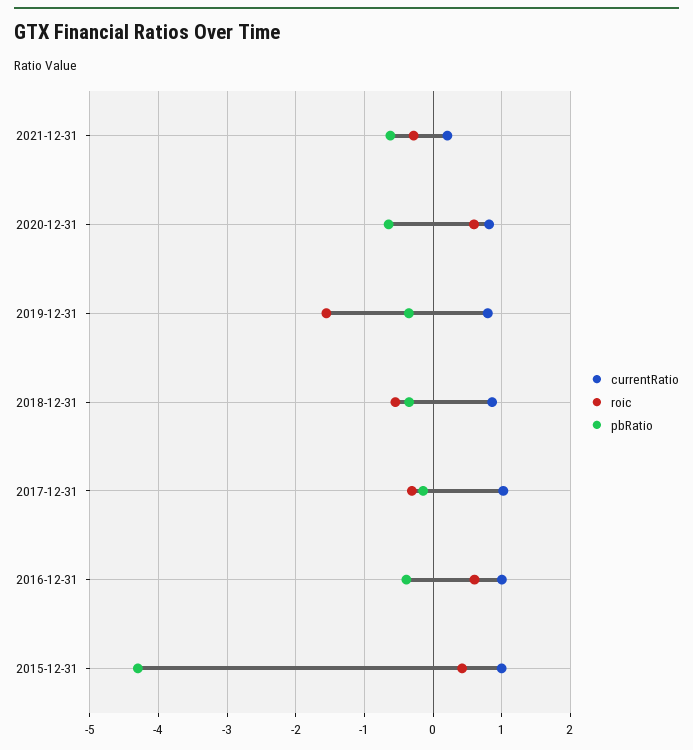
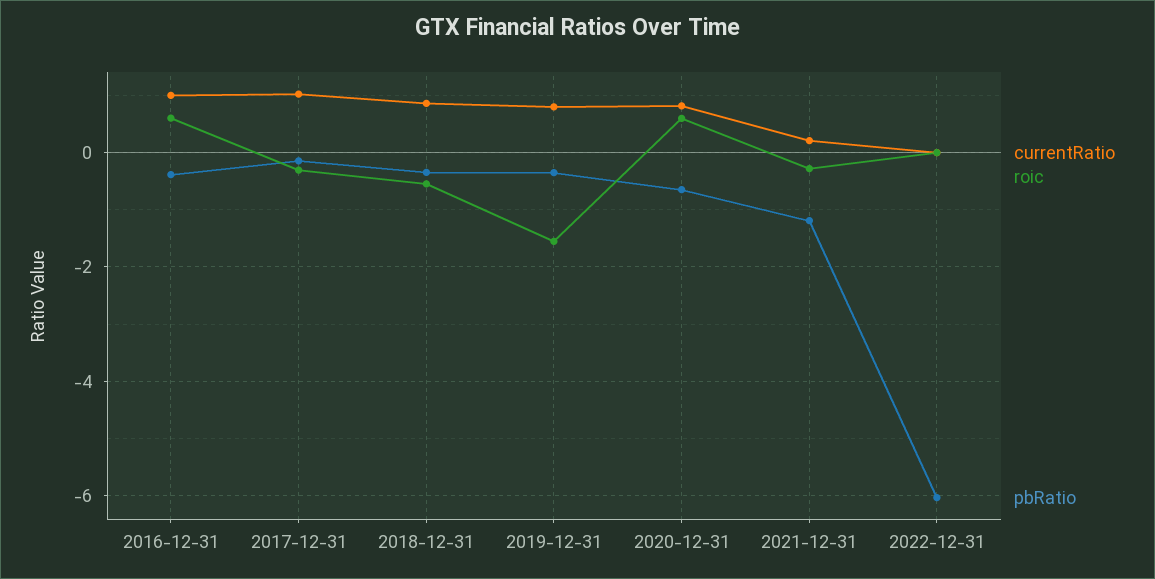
pbRatio, 2021-12-31: -0.6 -> -1.2
currentRatio, 2015-12-31: 1 -> none
roic, 2015-12-31: 0.4 -> none
pbRatio, 2015-12-31: -4.3 -> none
currentRatio, 2022-12-31: none -> 0
roic, 2022-12-31: none -> 0
pbRatio, 2022-12-31: none -> -6

